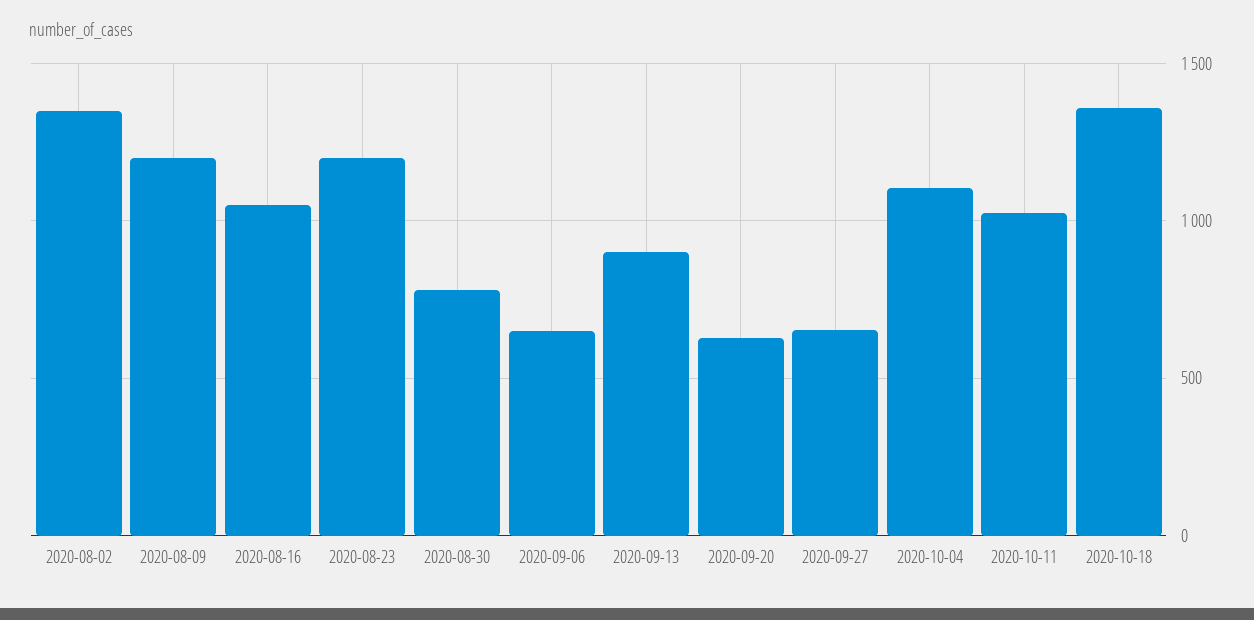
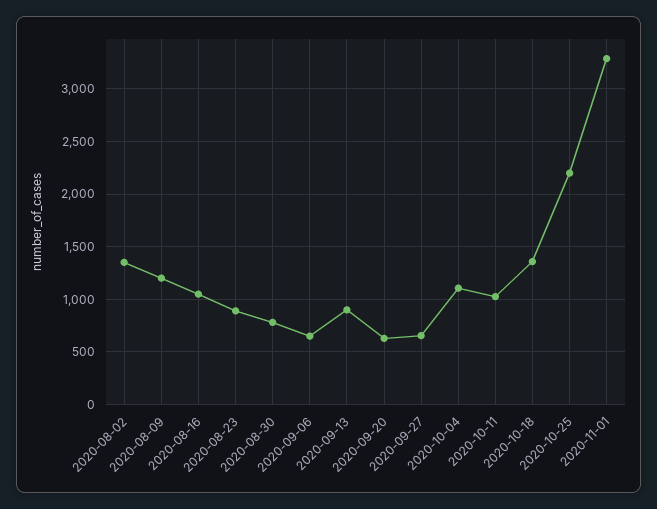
2020-08-23: 1200 -> 900
2020-10-25: none -> 2200
2020-11-01: none -> 3300

